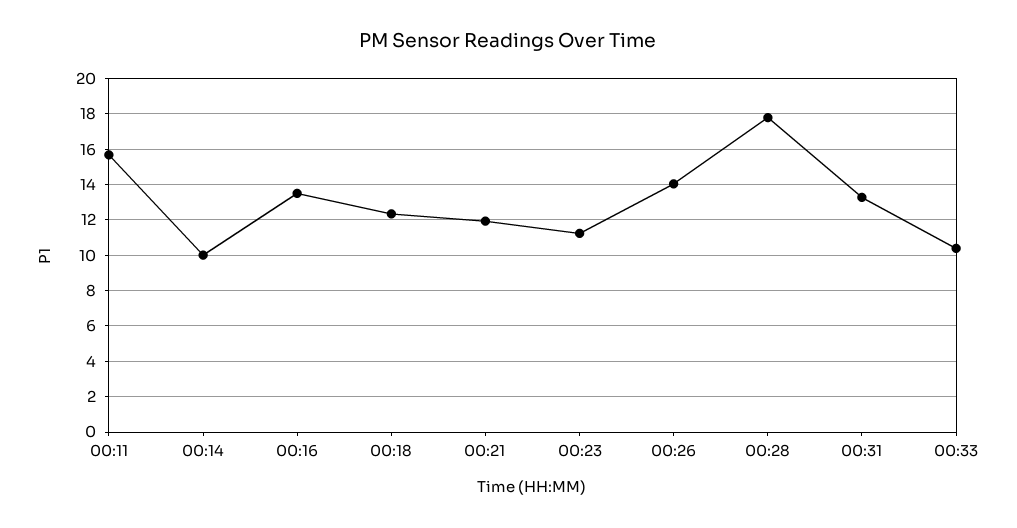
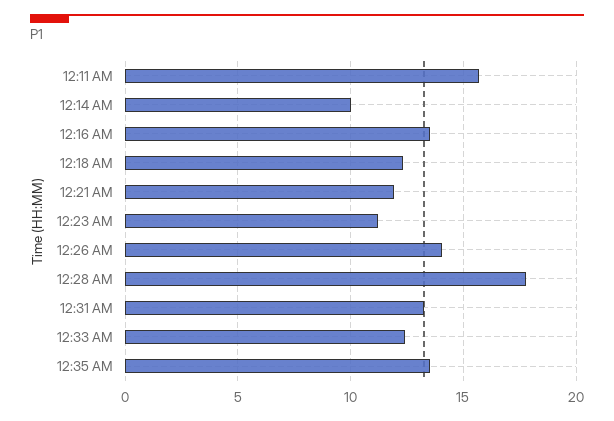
00:33: 10.5 -> 12.5
12:35 AM: none -> 13.5

